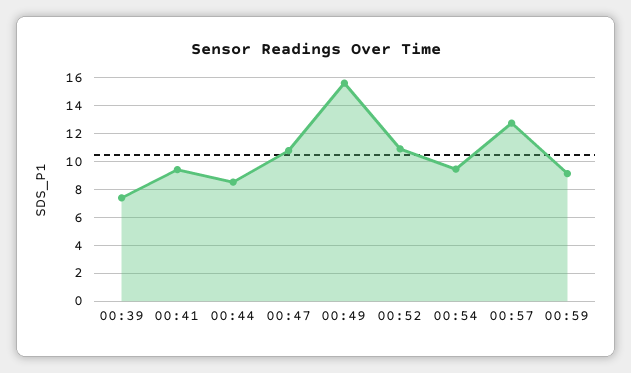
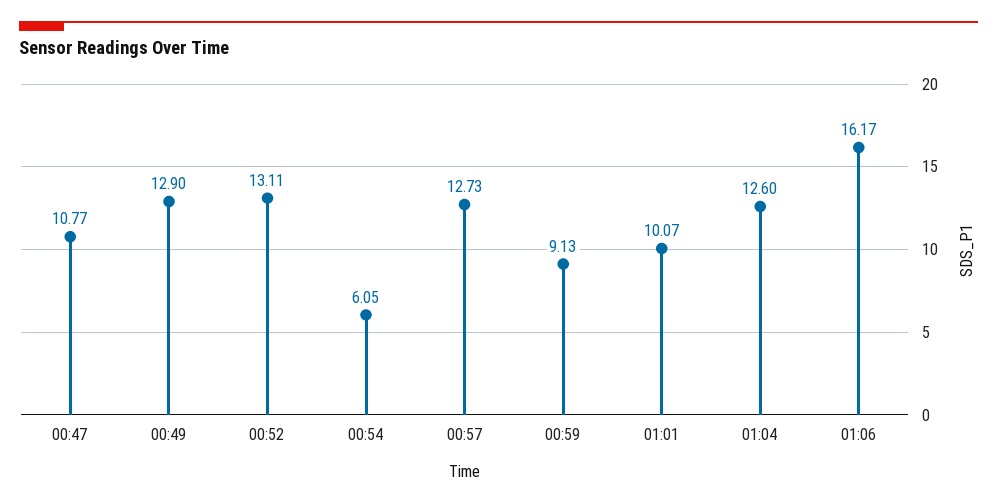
00:39: 7.5 -> none
00:41: 9.5 -> none
00:44: 8.5 -> none
00:49: 15.5 -> 12.9
00:52: 11 -> 13.11
00:54: 9.5 -> 6.05
01:01: none -> 10.07
01:04: none -> 12.6
01:06: none -> 16.17

